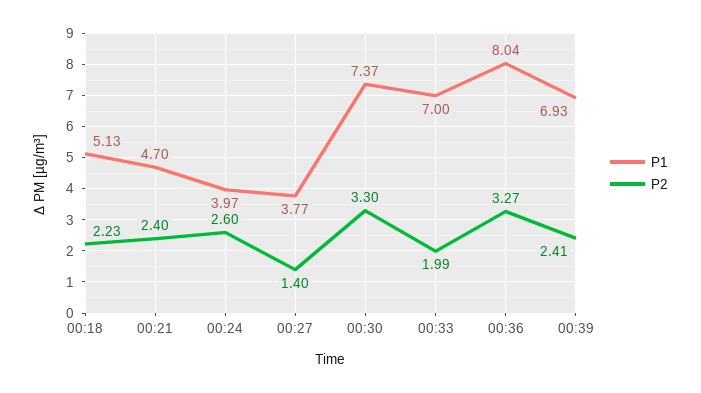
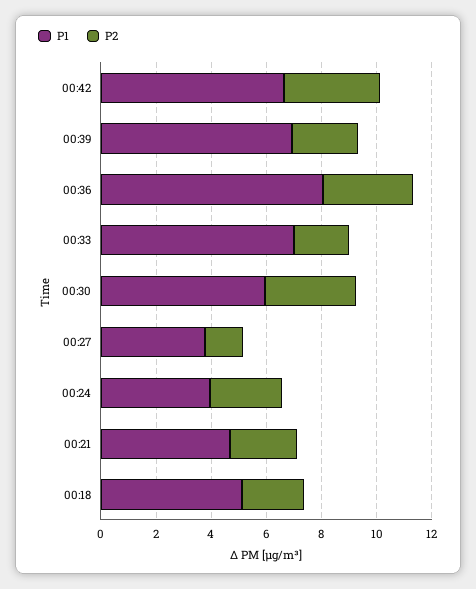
P1, 00:30: 7.37 -> 6
P1, 00:42: none -> 6.5
P2, 00:42: none -> 3.5

